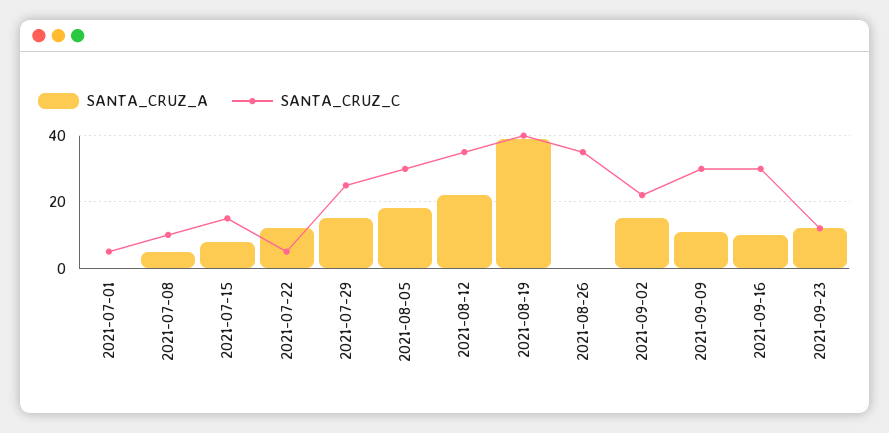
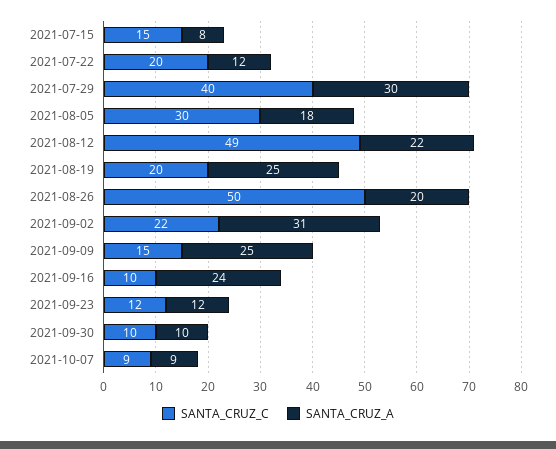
SANTA_CRUZ_A, 2021-07-01: 0 -> none
SANTA_CRUZ_C, 2021-07-01: 5 -> none
SANTA_CRUZ_A, 2021-07-08: 5 -> none
SANTA_CRUZ_C, 2021-07-08: 10 -> none
SANTA_CRUZ_C, 2021-07-22: 5 -> 20
SANTA_CRUZ_A, 2021-07-29: 15 -> 30
SANTA_CRUZ_C, 2021-07-29: 25 -> 40
SANTA_CRUZ_C, 2021-08-12: 35 -> 49
SANTA_CRUZ_A, 2021-08-19: 40 -> 25
SANTA_CRUZ_C, 2021-08-19: 40 -> 20
SANTA_CRUZ_A, 2021-08-26: 0 -> 20
SANTA_CRUZ_C, 2021-08-26: 35 -> 50
SANTA_CRUZ_A, 2021-09-02: 15 -> 31
SANTA_CRUZ_A, 2021-09-09: 10 -> 25
SANTA_CRUZ_C, 2021-09-09: 30 -> 15
SANTA_CRUZ_A, 2021-09-16: 10 -> 24
SANTA_CRUZ_C, 2021-09-16: 30 -> 10
SANTA_CRUZ_C, 2021-09-30: none -> 10
SANTA_CRUZ_A, 2021-09-30: none -> 10
SANTA_CRUZ_C, 2021-10-07: none -> 9
SANTA_CRUZ_A, 2021-10-07: none -> 9

